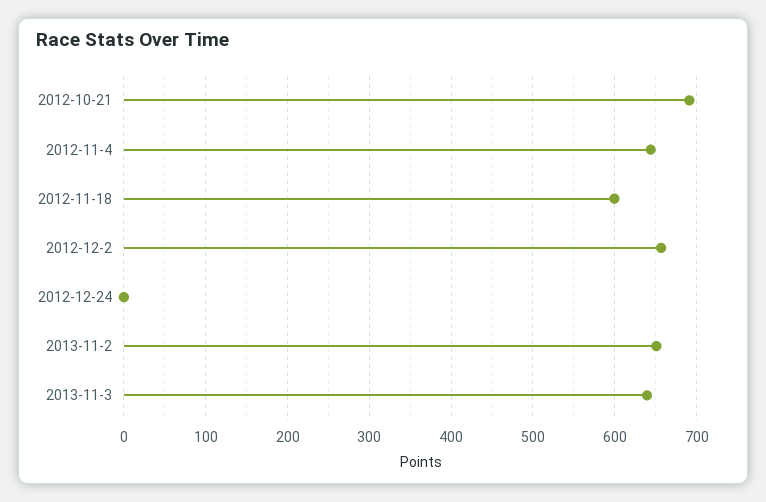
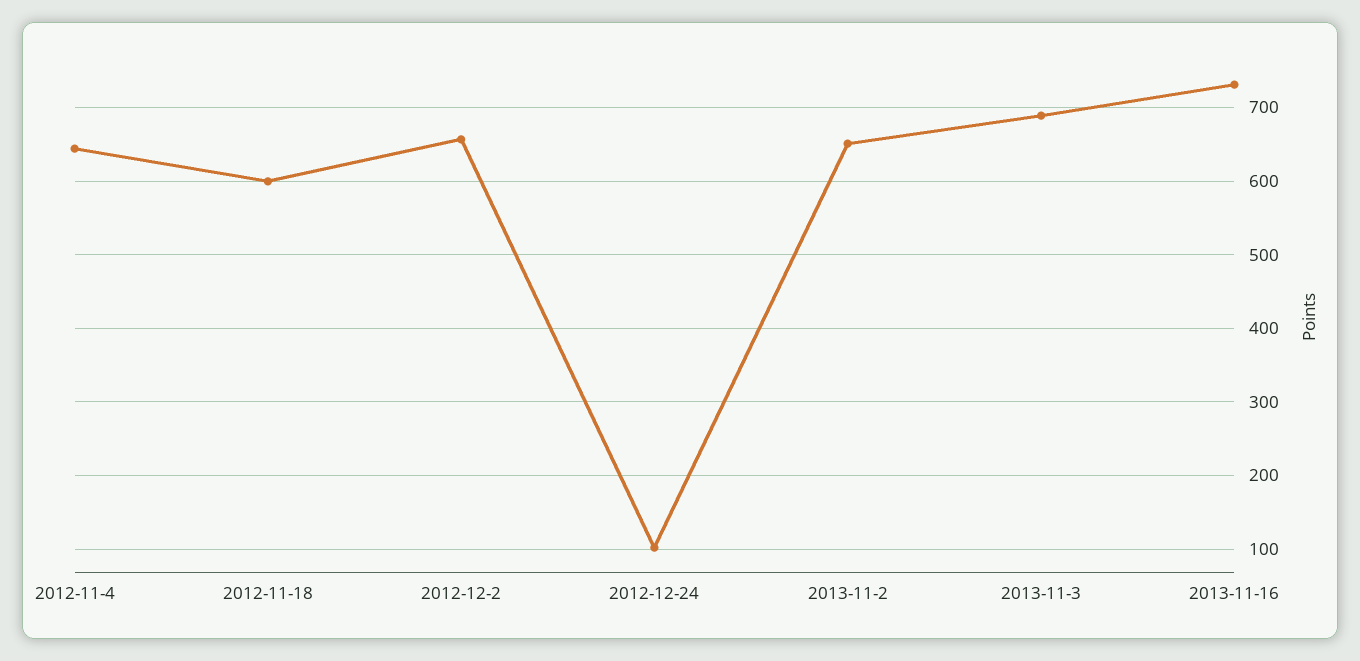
2012-10-21: 690 -> none
2012-12-24: 0 -> 100
2013-11-3: 640 -> 690
2013-11-16: none -> 730

